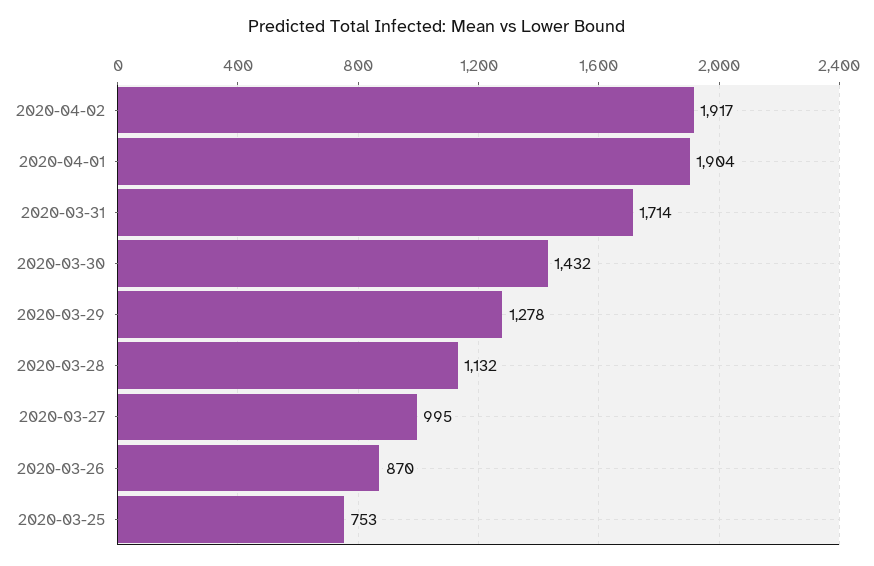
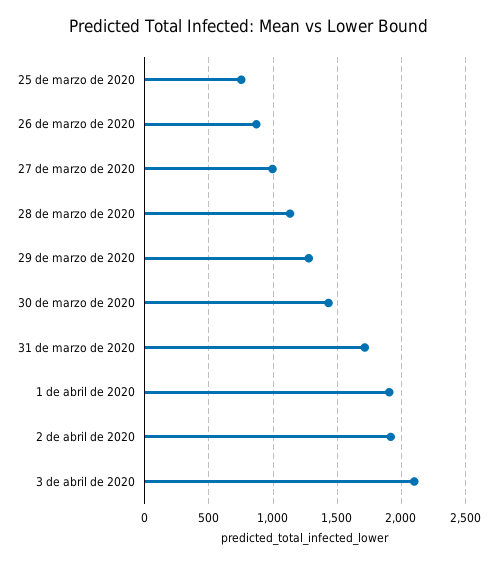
3 de abril de 2020: none -> 2100

